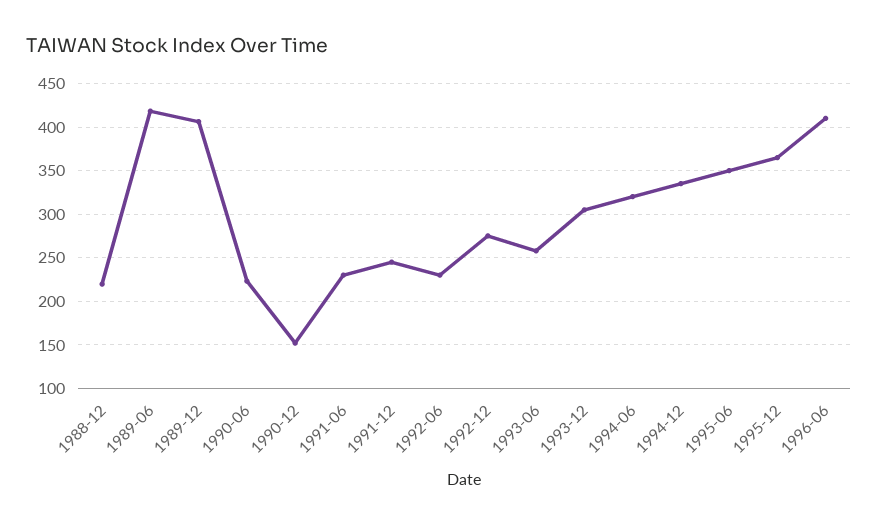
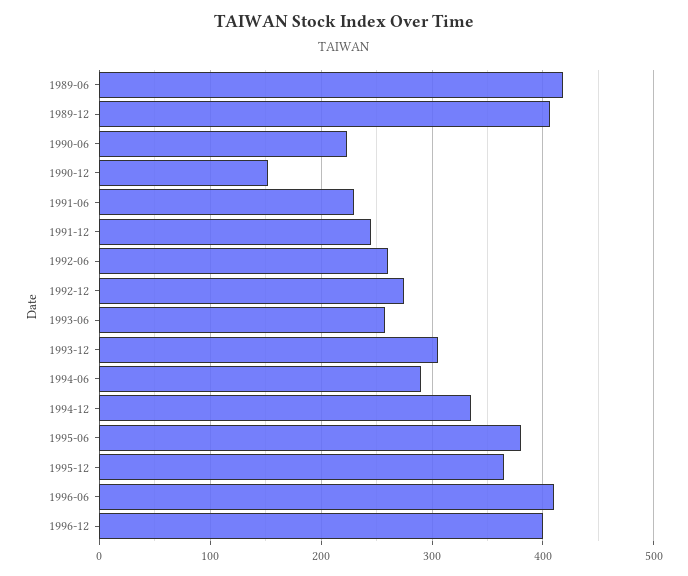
1988-12: 220 -> none
1992-06: 230 -> 260
1994-06: 320 -> 290
1995-06: 350 -> 380
1996-12: none -> 400

